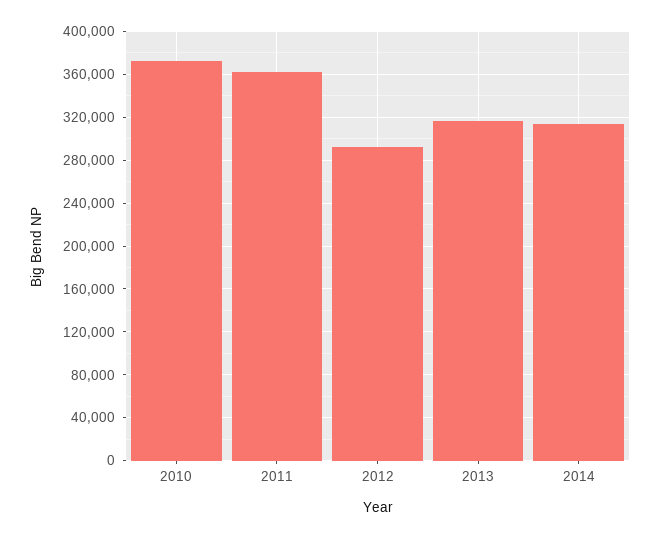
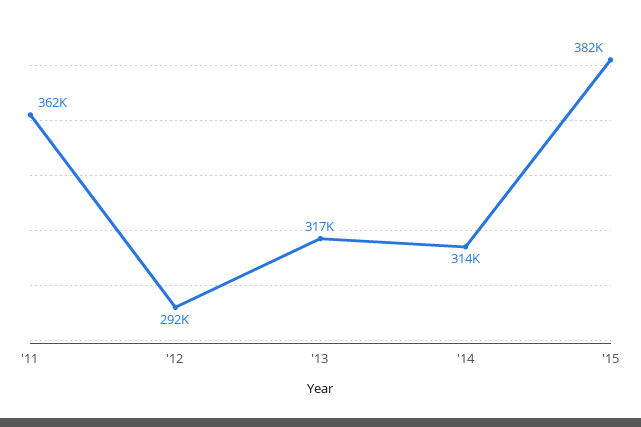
2010: 370000 -> none
'15: none -> 382000

